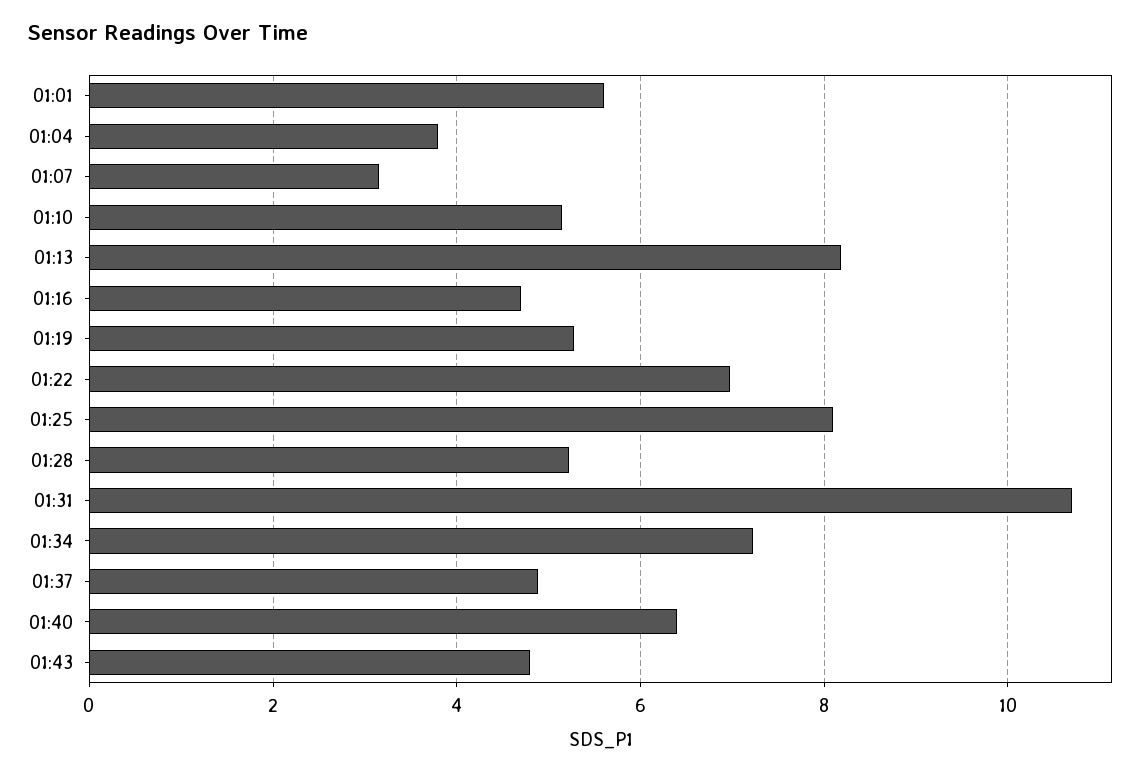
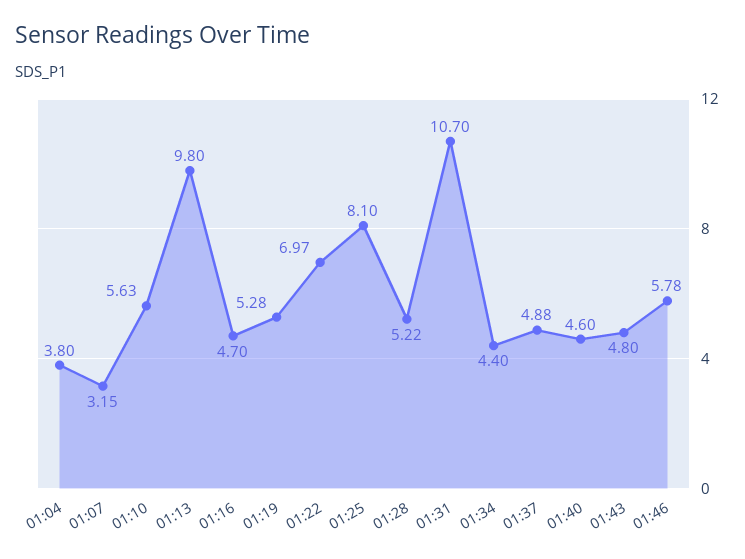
01:01: 5.6 -> none
01:10: 5.2 -> 5.63
01:13: 8.2 -> 9.8
01:34: 7.2 -> 4.4
01:40: 6.4 -> 4.6
01:46: none -> 5.78

